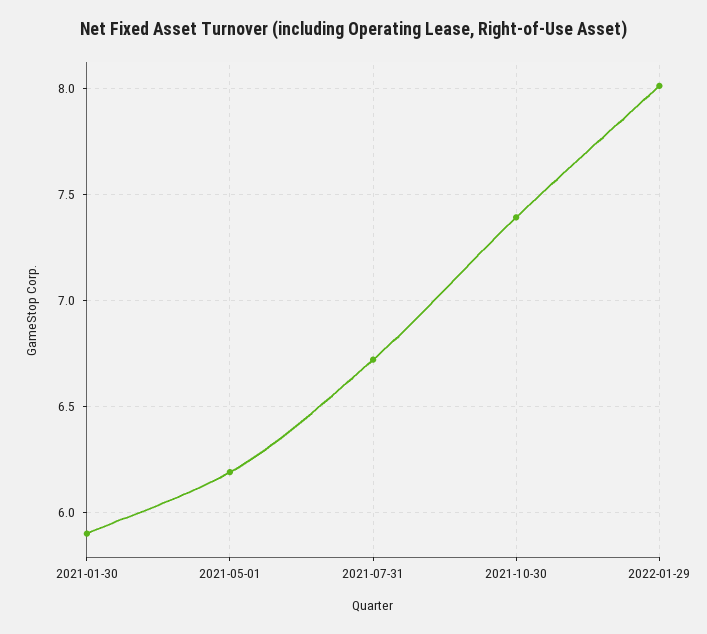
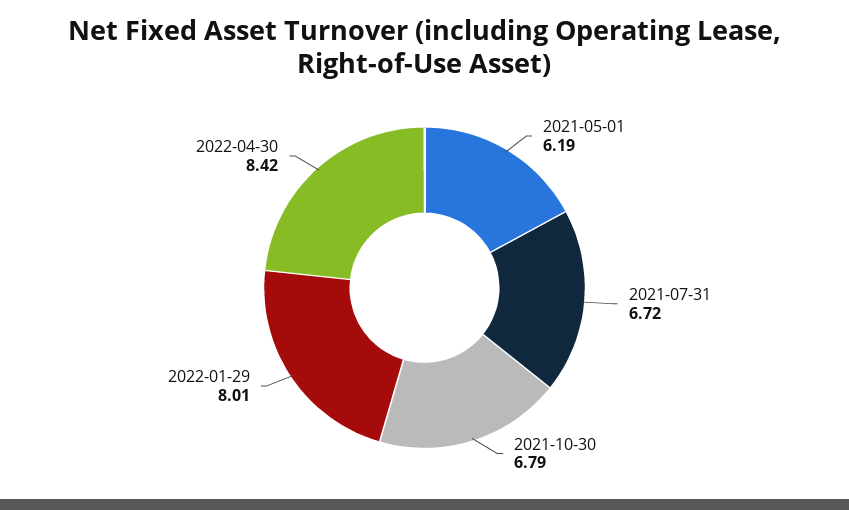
2021-01-30: 5.9 -> none
2021-10-30: 7.4 -> 6.79
2022-04-30: none -> 8.42

